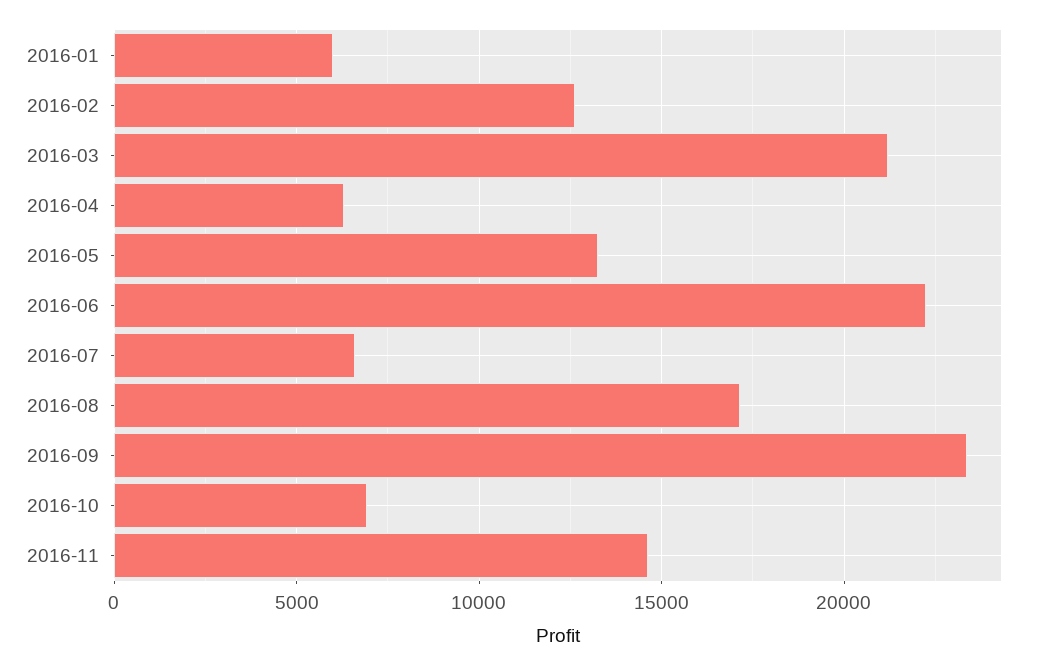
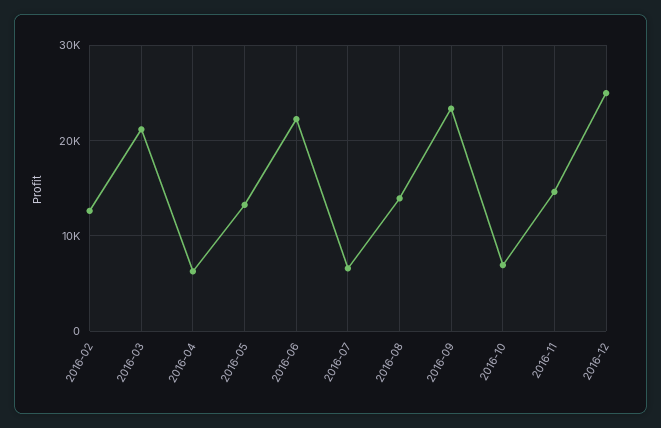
2016-01: 6000 -> none
2016-08: 17000 -> 14000
2016-12: none -> 25000

